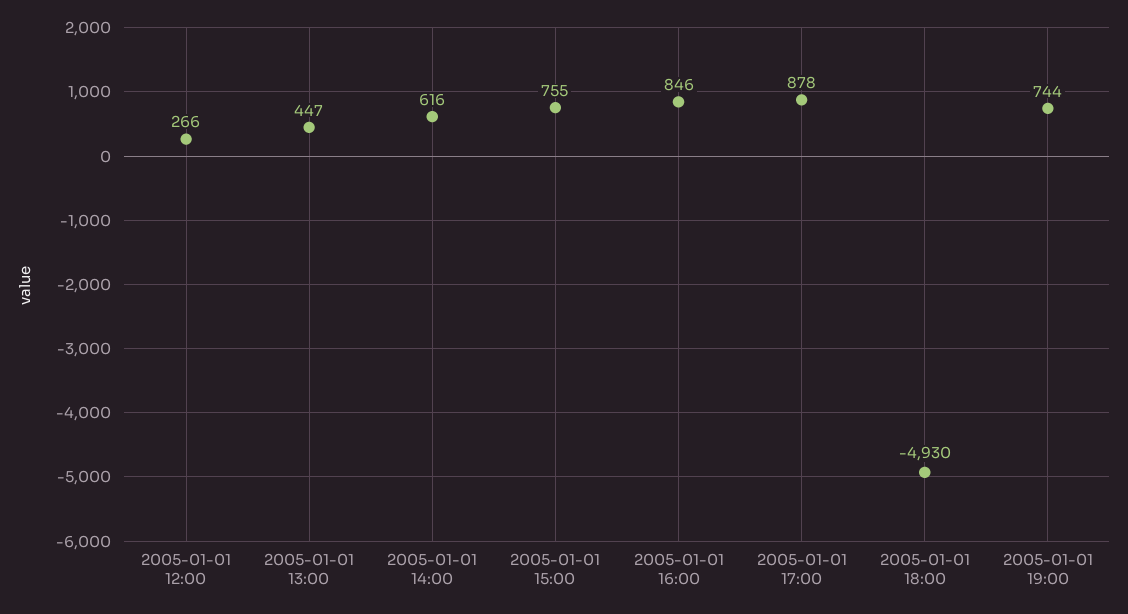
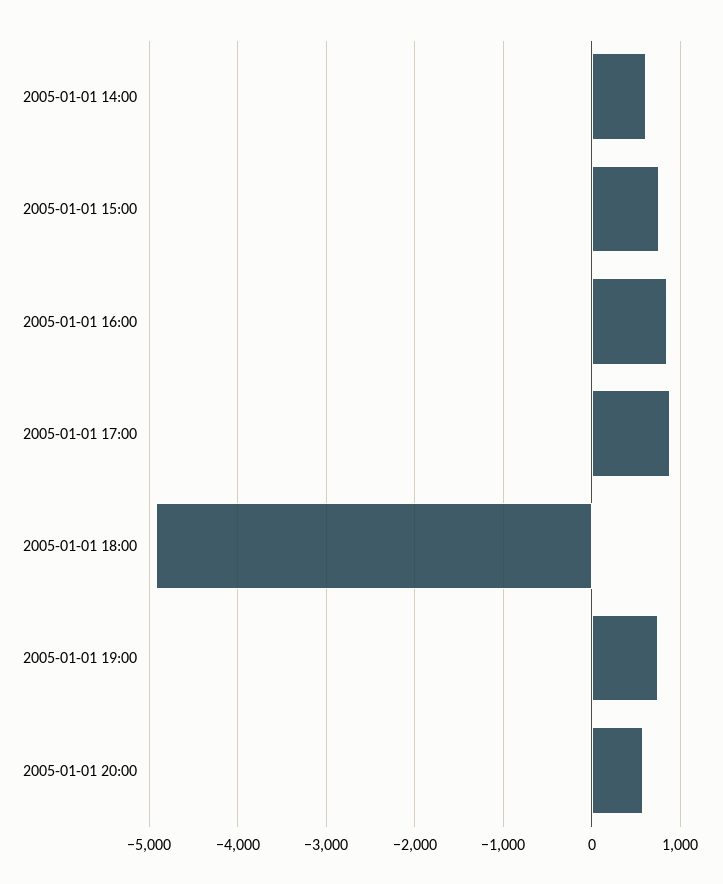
2005-01-01 12:00: 266 -> none
2005-01-01 13:00: 447 -> none
2005-01-01 20:00: none -> 600

